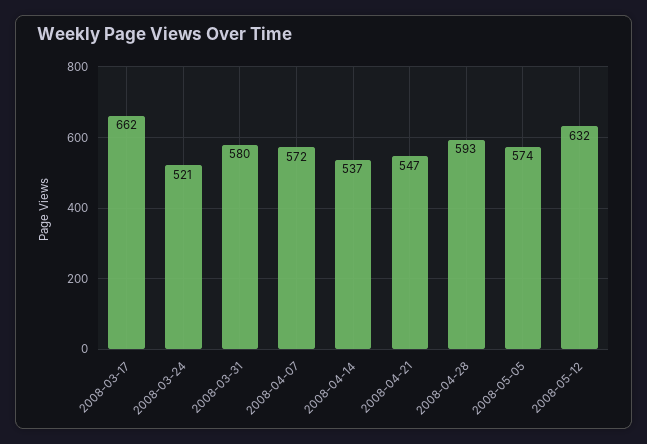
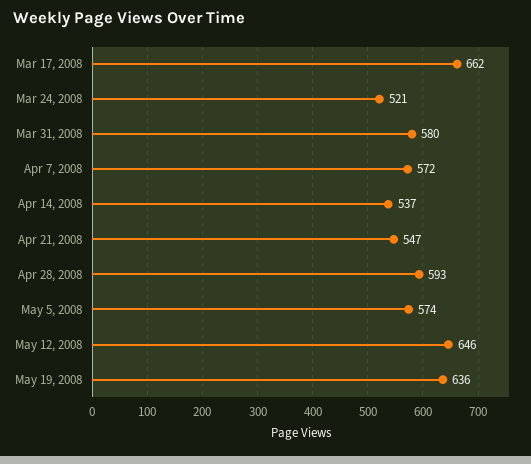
2008-05-12: 632 -> 646
May 19, 2008: none -> 636

